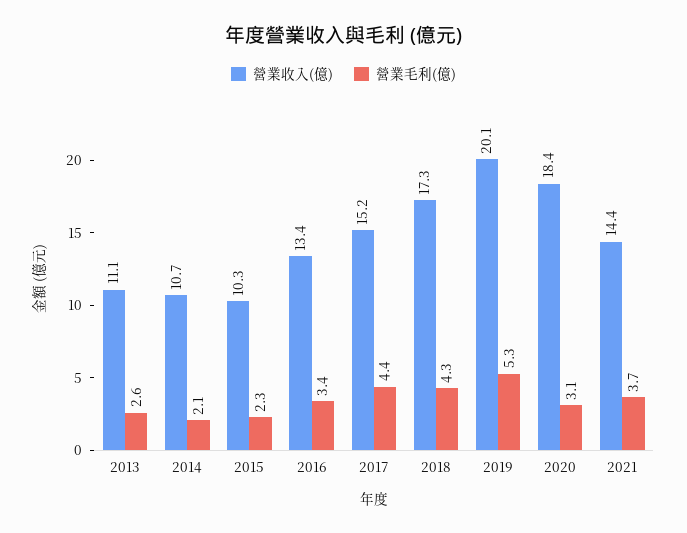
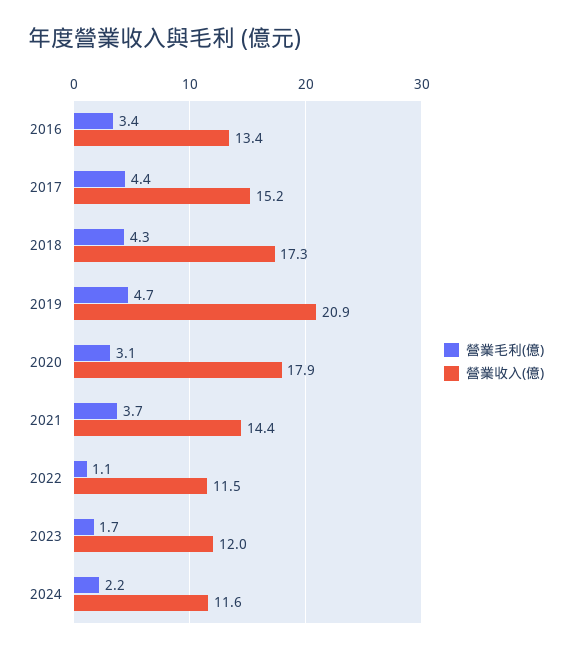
營業收入(億), 2013: 11.1 -> none
營業毛利(億), 2013: 2.6 -> none
營業收入(億), 2014: 10.7 -> none
營業毛利(億), 2014: 2.1 -> none
營業收入(億), 2015: 10.3 -> none
營業毛利(億), 2015: 2.3 -> none
營業收入(億), 2019: 20.1 -> 20.9
營業毛利(億), 2019: 5.3 -> 4.7
營業收入(億), 2020: 18.4 -> 17.9
營業毛利(億), 2022: none -> 1.1
營業收入(億), 2022: none -> 11.5
營業毛利(億), 2023: none -> 1.7
營業收入(億), 2023: none -> 12
營業毛利(億), 2024: none -> 2.2
營業收入(億), 2024: none -> 11.6

